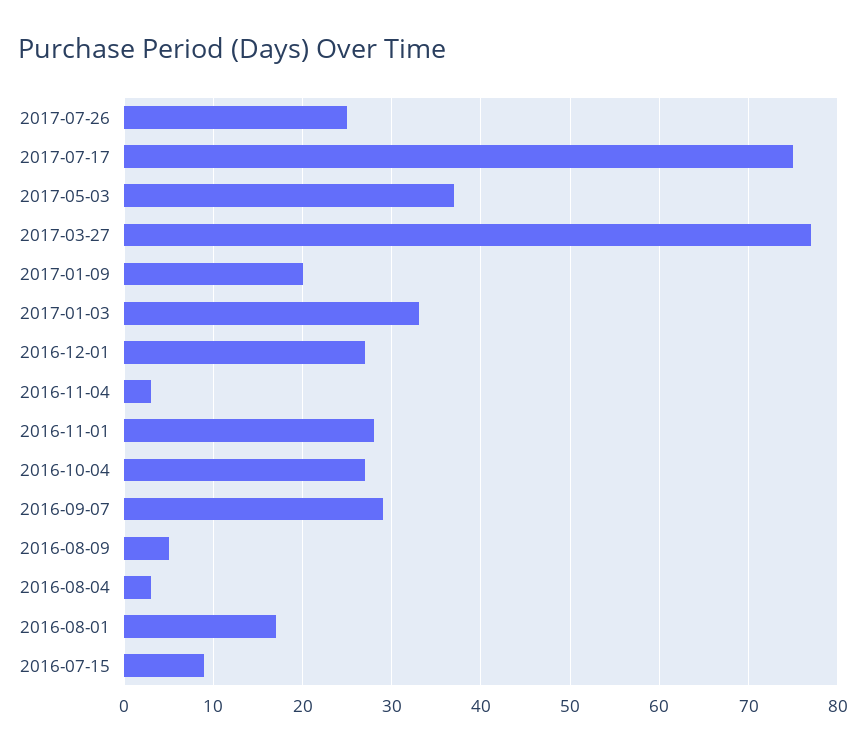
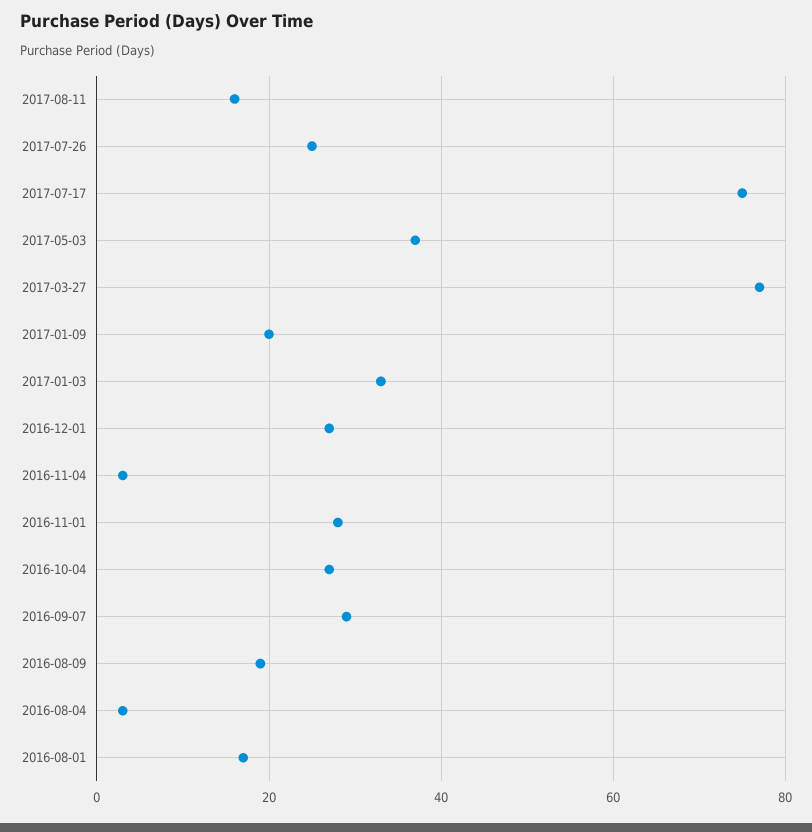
2016-08-09: 5 -> 20
2016-07-15: 9 -> none
2017-08-11: none -> 15

